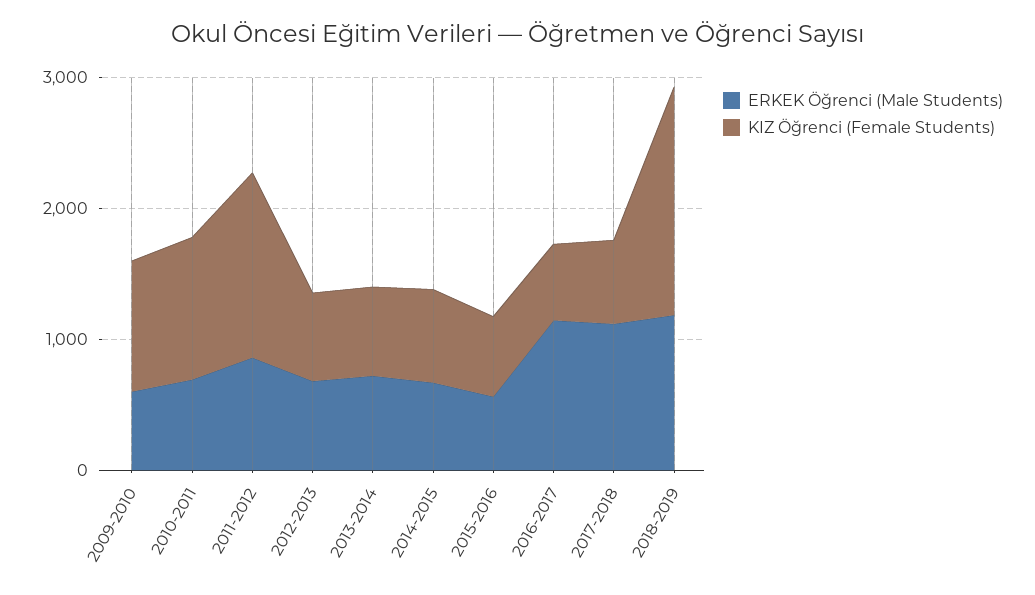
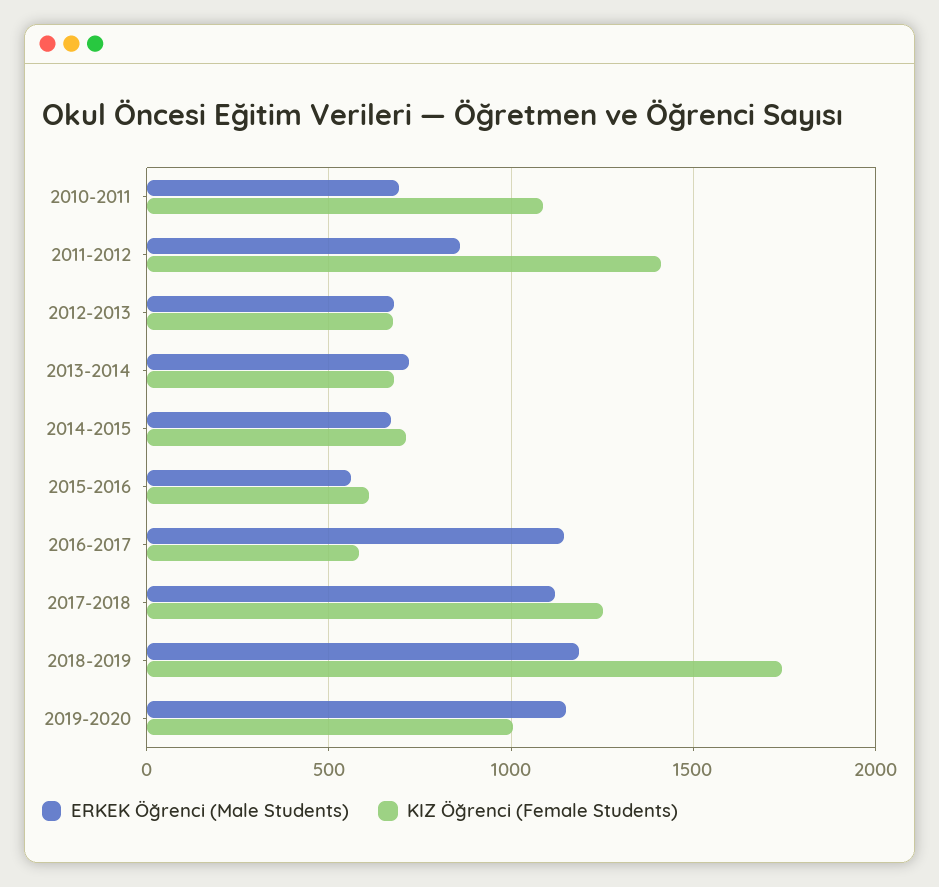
ERKEK Öğrenci (Male Students), 2009-2010: 600 -> none
KIZ Öğrenci (Female Students), 2009-2010: 1000 -> none
KIZ Öğrenci (Female Students), 2017-2018: 600 -> 1250
ERKEK Öğrenci (Male Students), 2019-2020: none -> 1150
KIZ Öğrenci (Female Students), 2019-2020: none -> 1000

